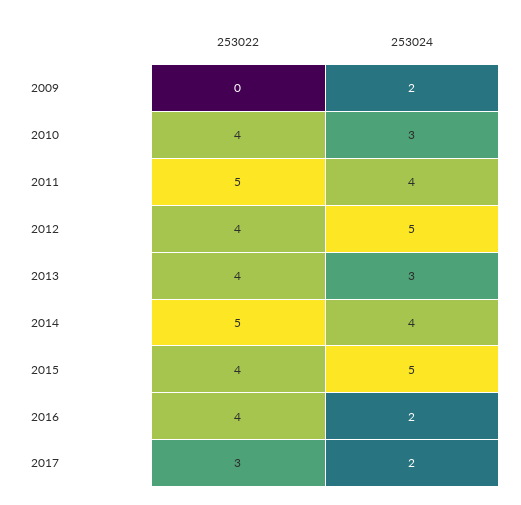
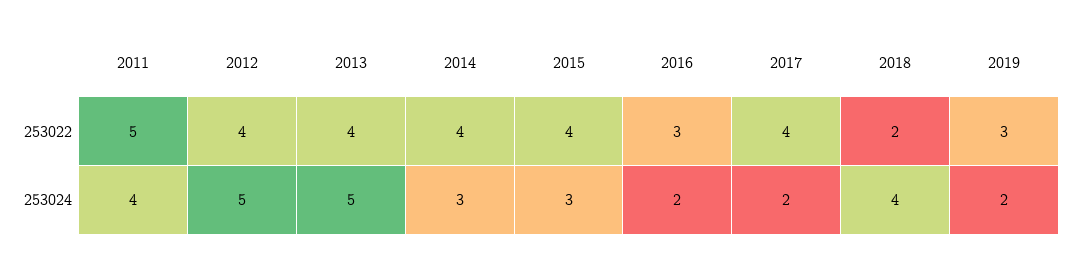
253022, 2009: 0 -> none
253024, 2009: 2 -> none
253022, 2010: 4 -> none
253024, 2010: 3 -> none
253024, 2013: 3 -> 5
253022, 2014: 5 -> 4
253024, 2014: 4 -> 3
253024, 2015: 5 -> 3
253022, 2016: 4 -> 3
253022, 2017: 3 -> 4
253022, 2018: none -> 2
253022, 2019: none -> 3
253024, 2018: none -> 4
253024, 2019: none -> 2

